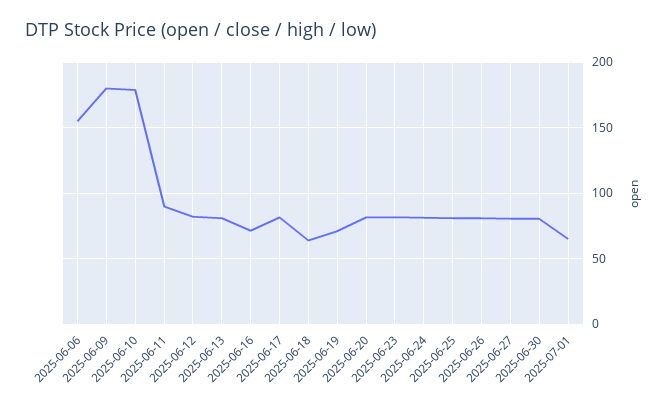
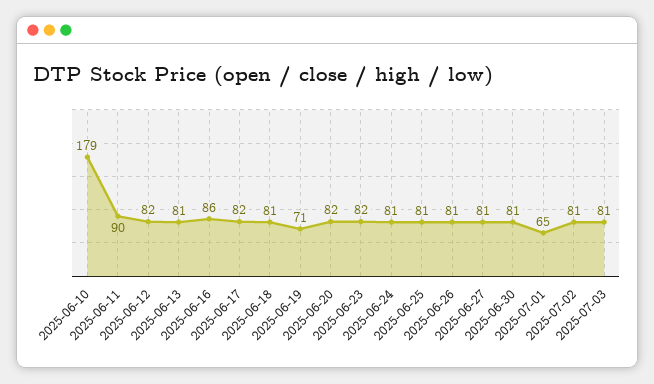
2025-06-06: 155 -> none
2025-06-09: 180 -> none
2025-06-16: 70 -> 86
2025-06-18: 65 -> 81
2025-07-02: none -> 81
2025-07-03: none -> 81

